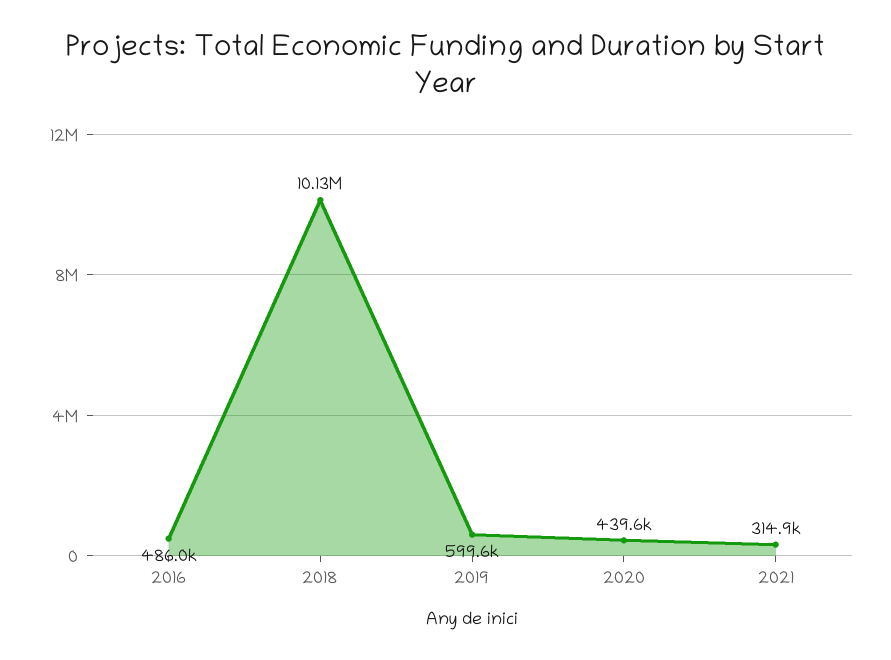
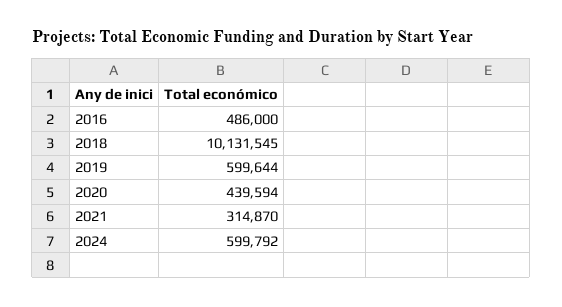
2024: none -> 599792

